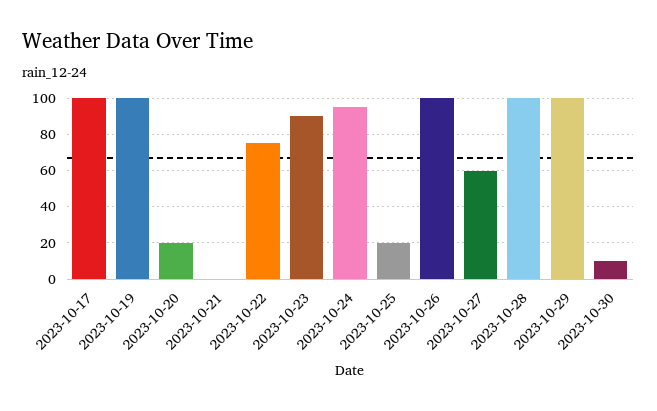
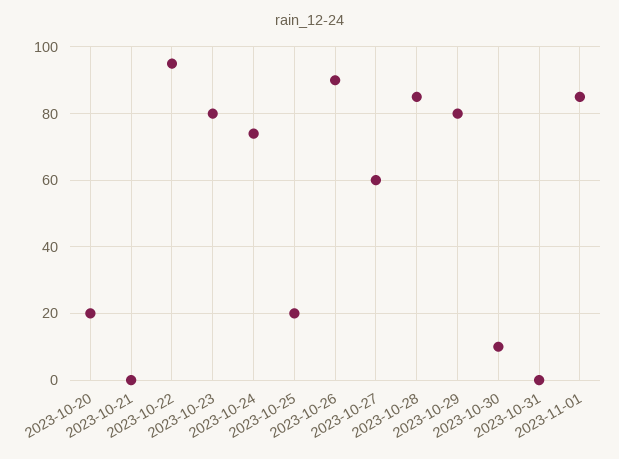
2023-10-17: 100 -> none
2023-10-19: 100 -> none
2023-10-22: 75 -> 95
2023-10-23: 90 -> 80
2023-10-24: 95 -> 75
2023-10-26: 100 -> 90
2023-10-28: 100 -> 85
2023-10-29: 100 -> 80
2023-10-31: none -> 0
2023-11-01: none -> 85

